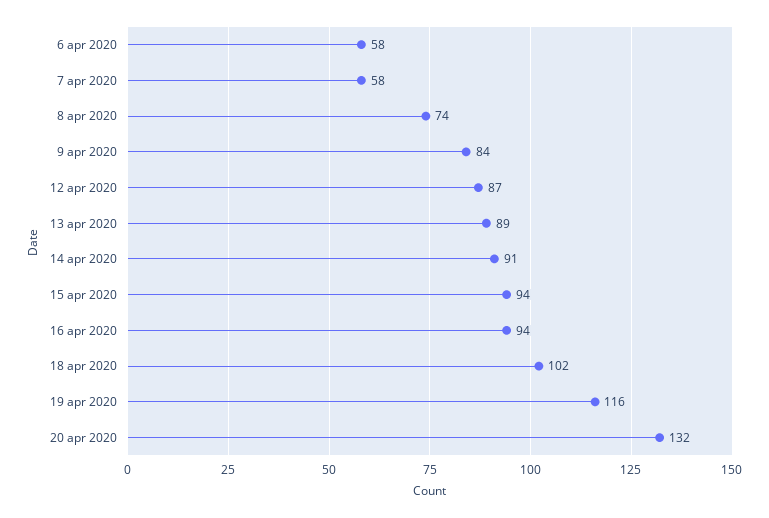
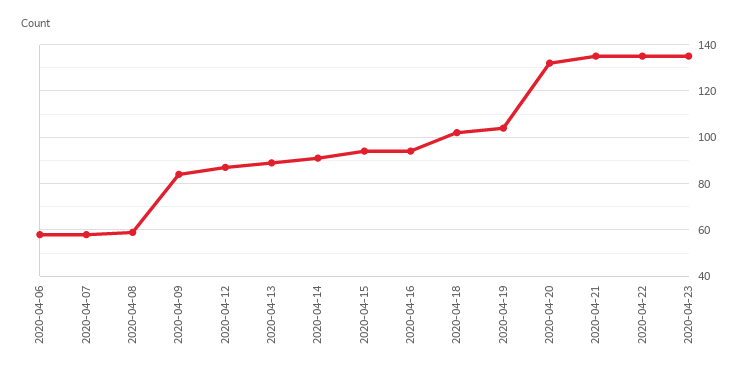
8 apr 2020: 74 -> 60
19 apr 2020: 116 -> 105
2020-04-21: none -> 135
2020-04-22: none -> 135
2020-04-23: none -> 135

